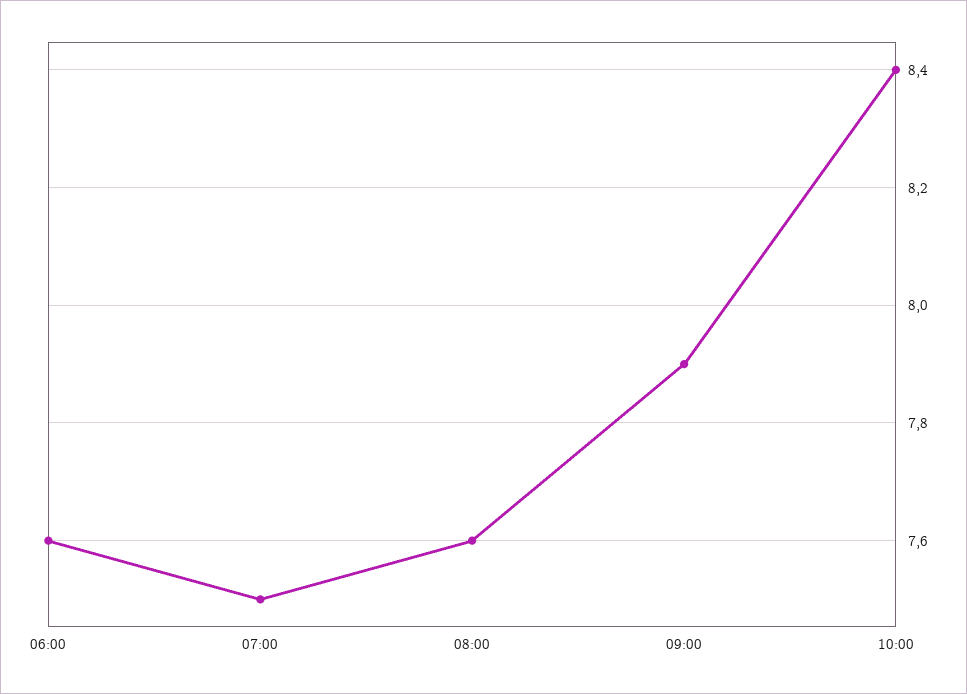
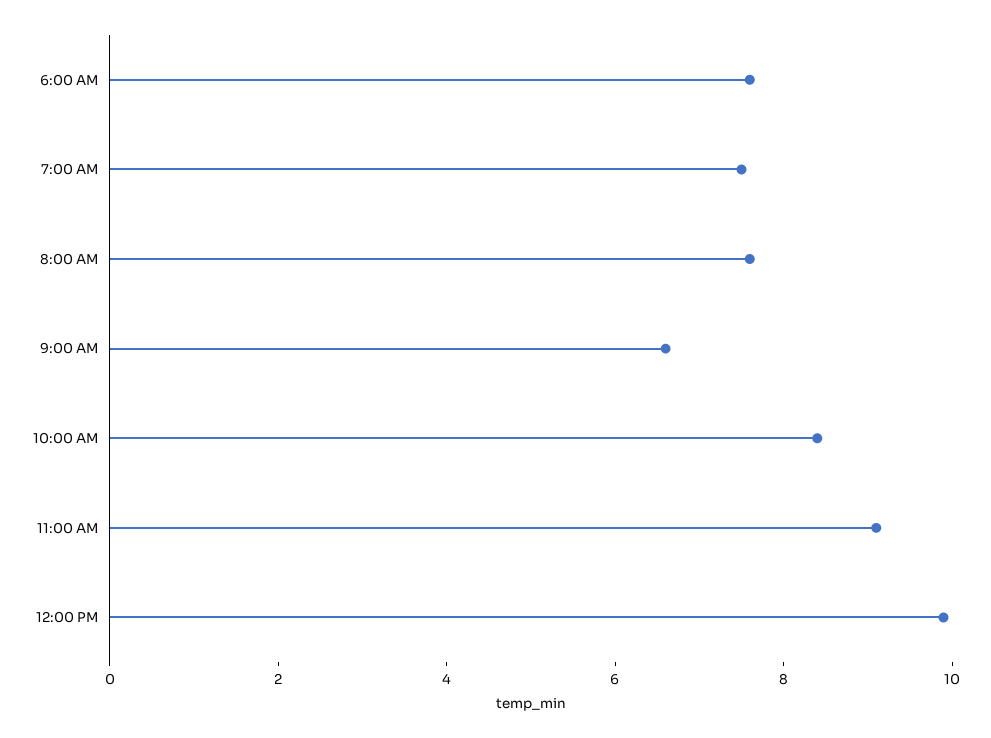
09:00: 7.9 -> 6.5
11:00 AM: none -> 9
12:00 PM: none -> 10

